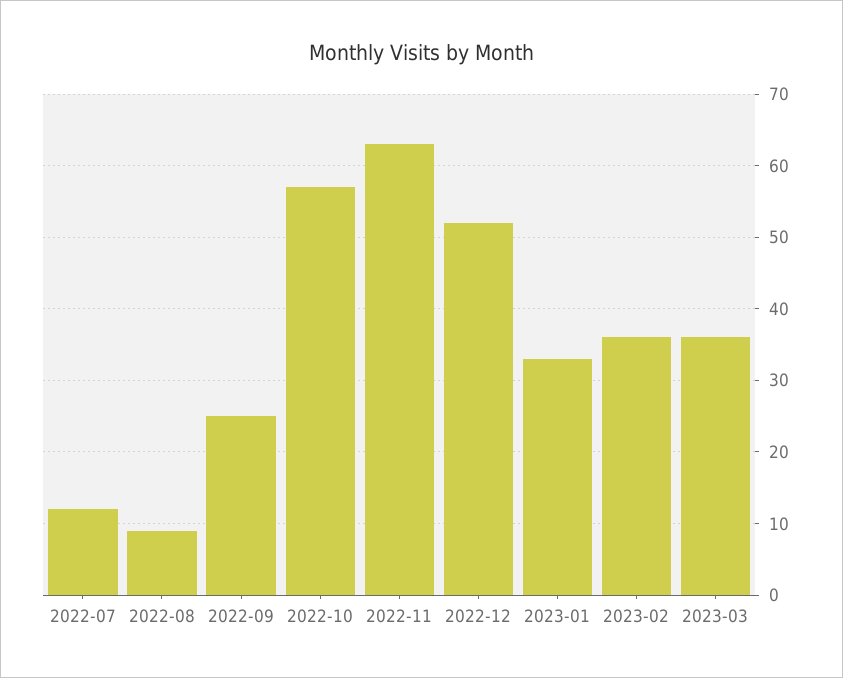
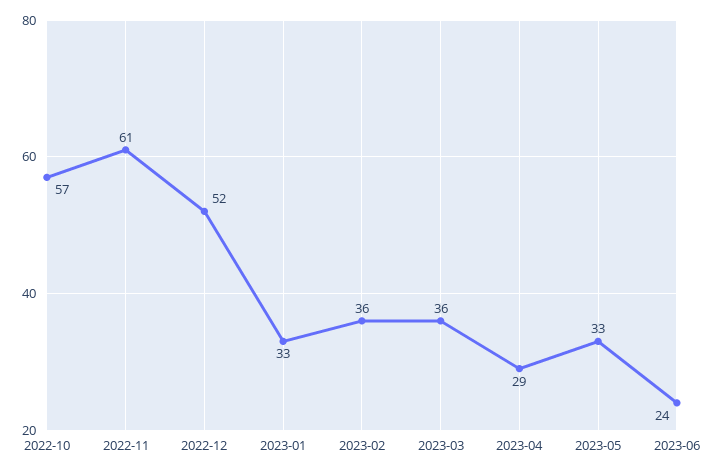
2022-07: 12 -> none
2022-08: 9 -> none
2022-09: 25 -> none
2022-11: 63 -> 61
2023-04: none -> 29
2023-05: none -> 33
2023-06: none -> 24

